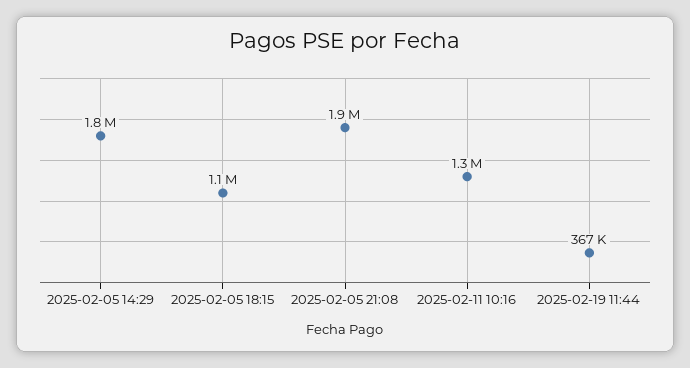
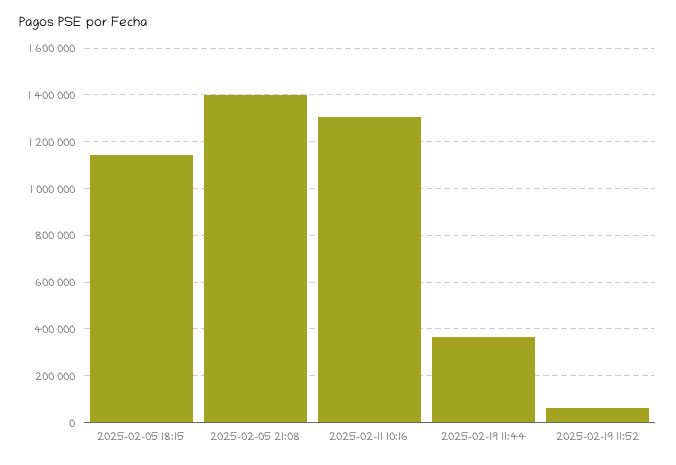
2025-02-05 14:29: 1800000 -> none
2025-02-05 21:08: 1900000 -> 1400000
2025-02-19 11:52: none -> 50000

